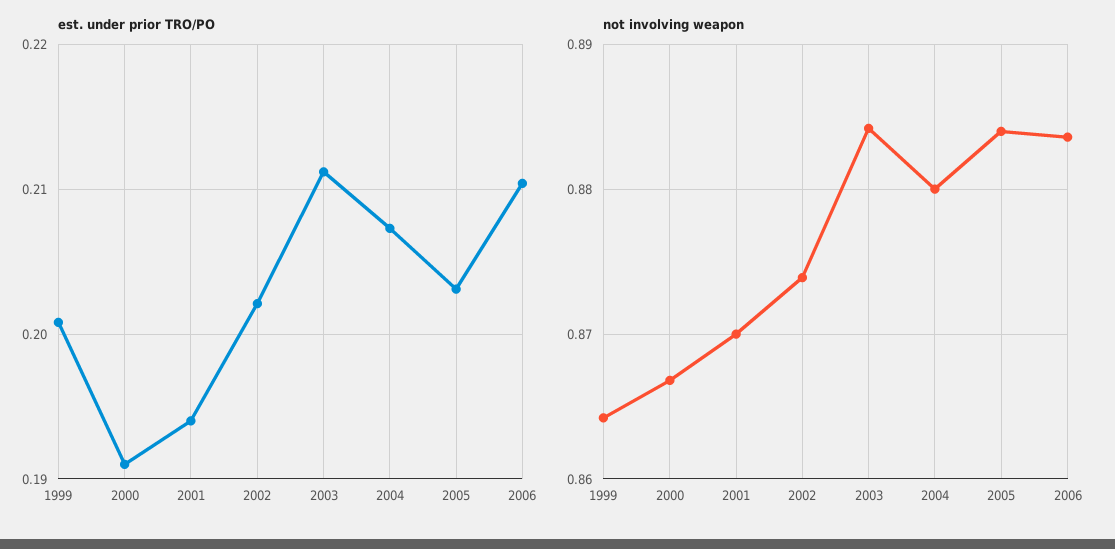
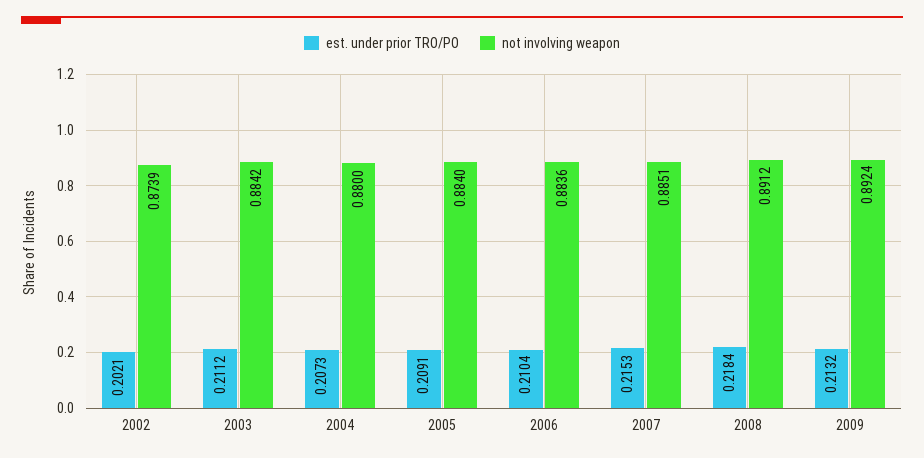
est. under prior TRO/PO, 1999: 0.201 -> none
est. under prior TRO/PO, 2000: 0.191 -> none
est. under prior TRO/PO, 2001: 0.194 -> none
est. under prior TRO/PO, 2005: 0.203 -> 0.2091
not involving weapon, 1999: 0.864 -> none
not involving weapon, 2000: 0.867 -> none
not involving weapon, 2001: 0.87 -> none
est. under prior TRO/PO, 2007: none -> 0.2153
not involving weapon, 2007: none -> 0.8851
est. under prior TRO/PO, 2008: none -> 0.2184
not involving weapon, 2008: none -> 0.8912
est. under prior TRO/PO, 2009: none -> 0.2132
not involving weapon, 2009: none -> 0.8924

